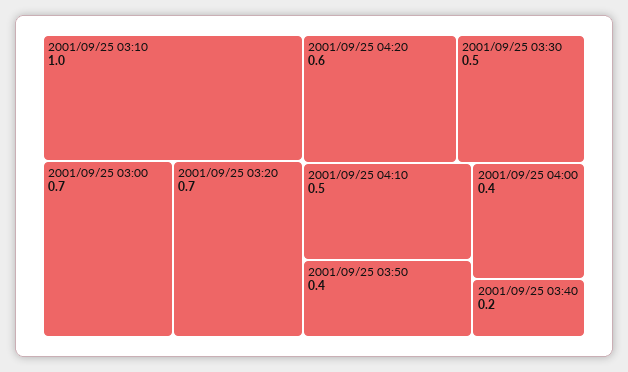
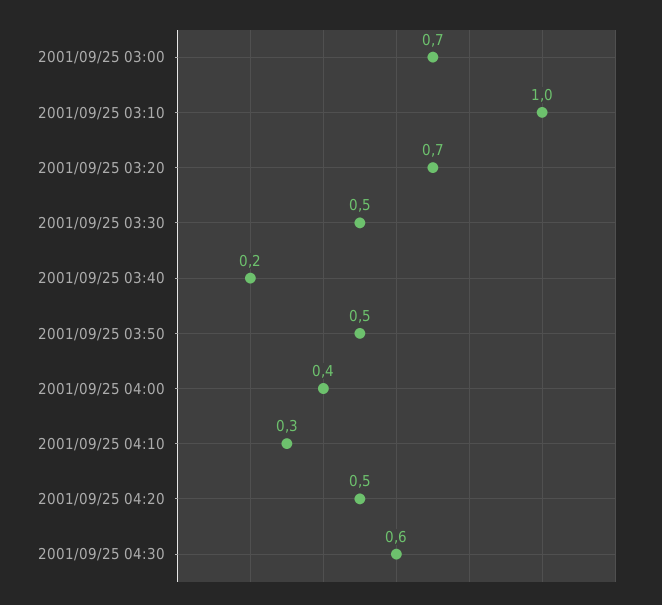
2001/09/25 04:20: 0.6 -> 0.5
2001/09/25 04:10: 0.5 -> 0.3
2001/09/25 03:50: 0.4 -> 0.5
2001/09/25 04:30: none -> 0.6

